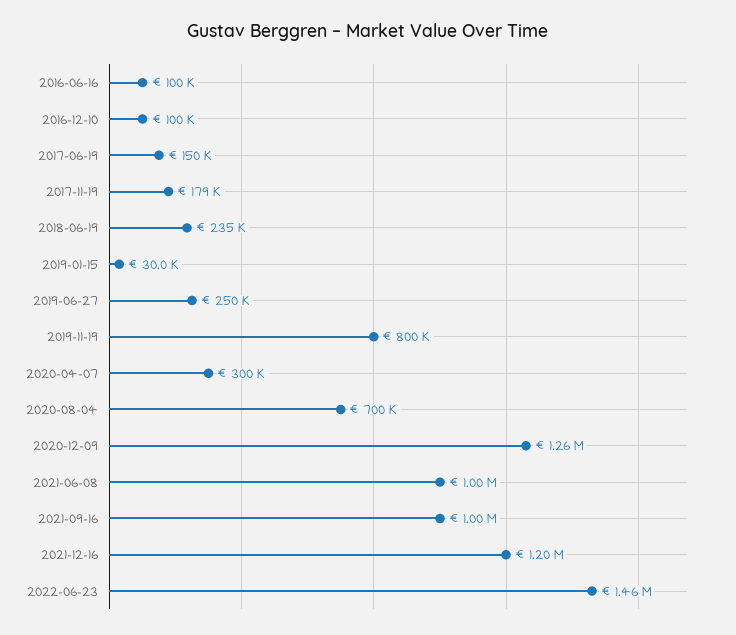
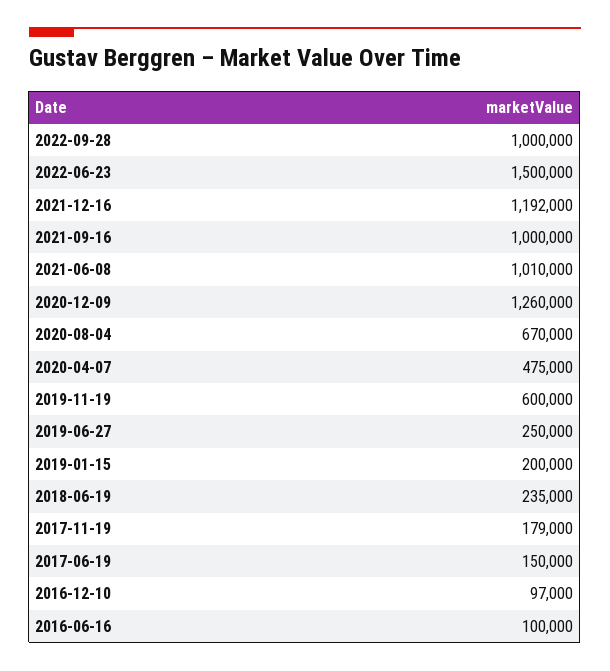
2016-12-10: 100000 -> 97000
2019-01-15: 30000 -> 200000
2019-11-19: 800000 -> 600000
2020-04-07: 300000 -> 475000
2020-08-04: 700000 -> 670000
2021-06-08: 1000000 -> 1010000
2021-12-16: 1200000 -> 1192000
2022-06-23: 1460000 -> 1500000
2022-09-28: none -> 1000000

